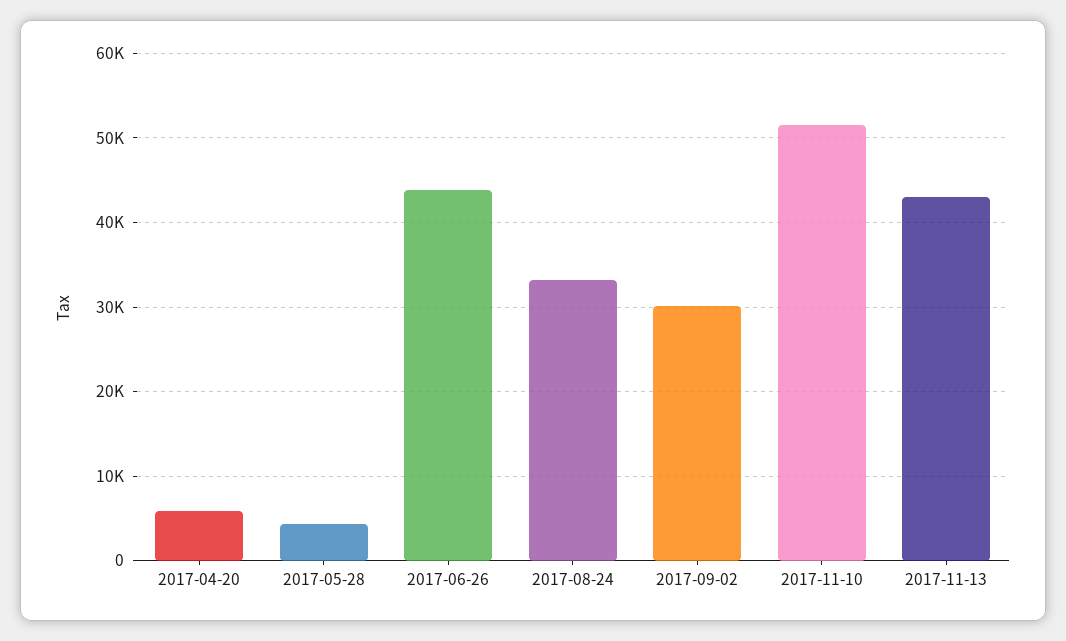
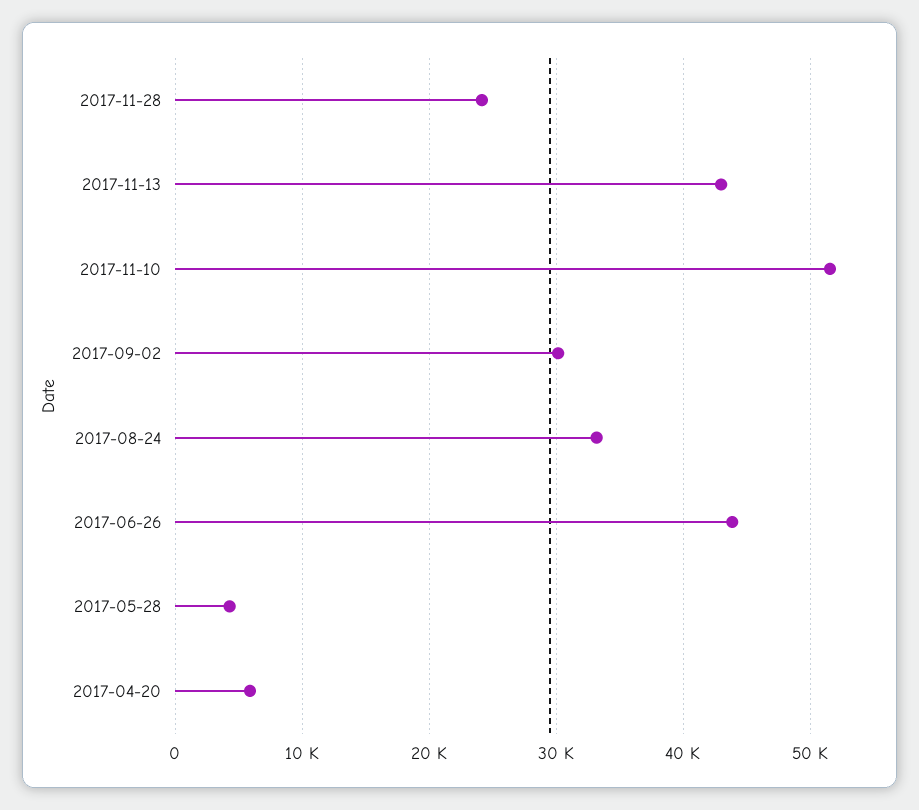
2017-11-28: none -> 24000

